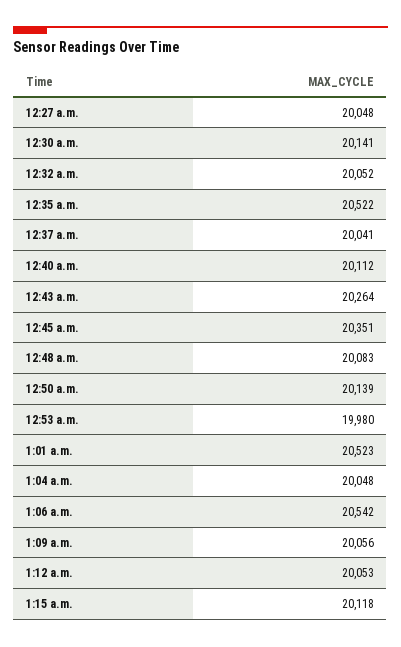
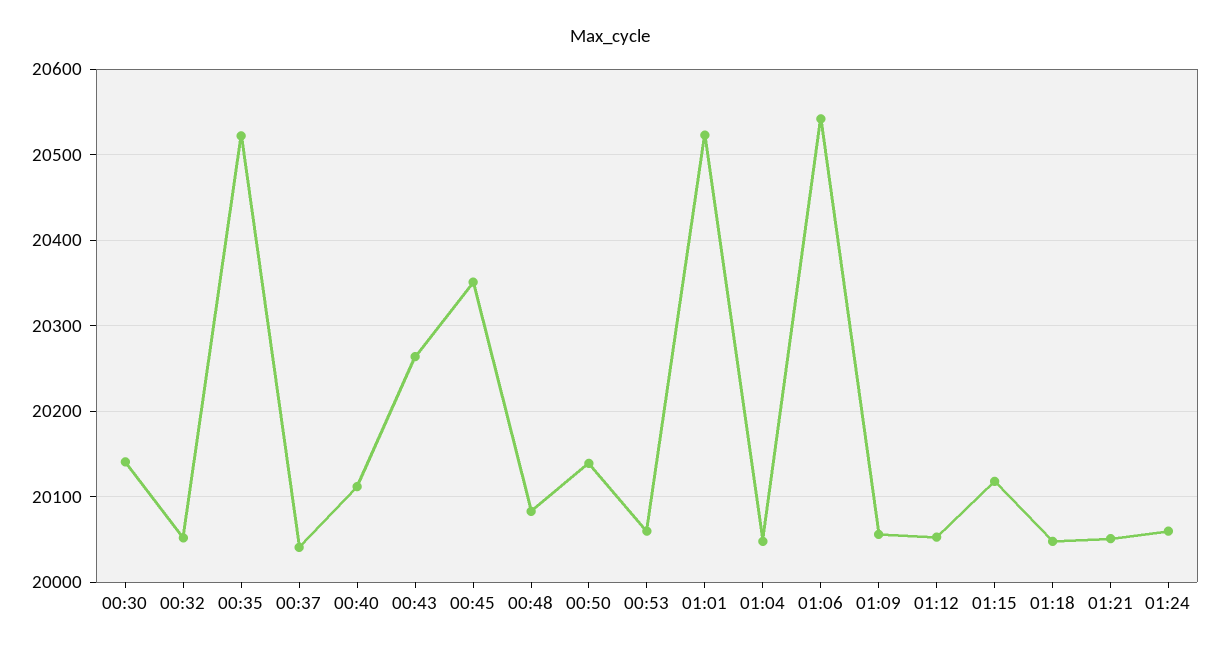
12:27 a.m.: 20048 -> none
12:53 a.m.: 19980 -> 20060
01:18: none -> 20050
01:21: none -> 20050
01:24: none -> 20060

